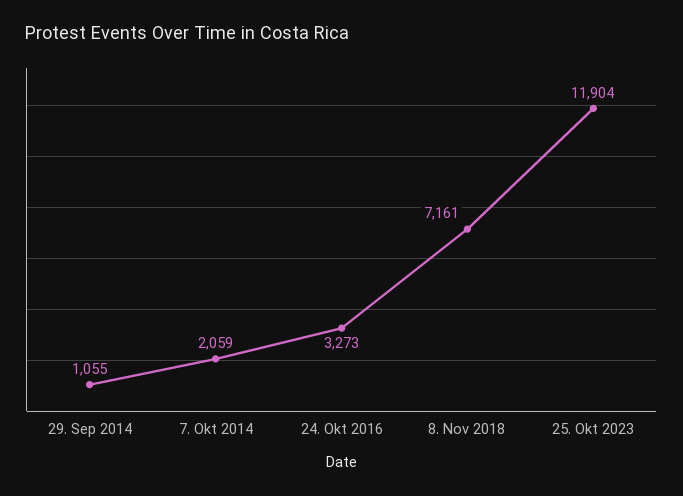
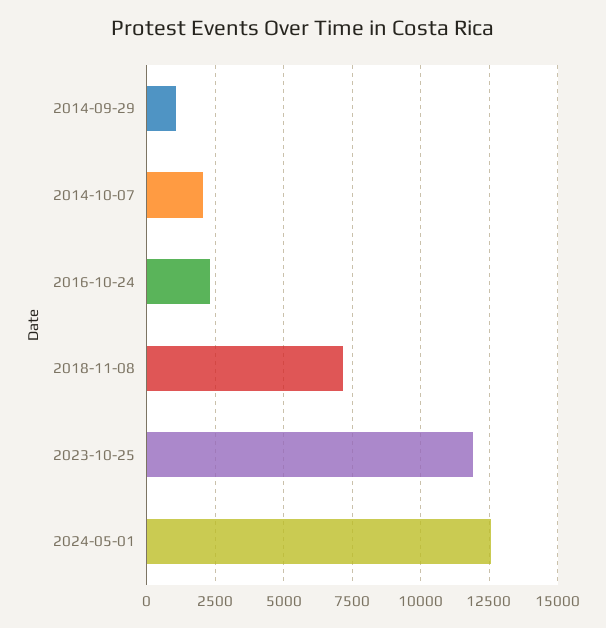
24. Okt 2016: 3273 -> 2250
2024-05-01: none -> 12500

